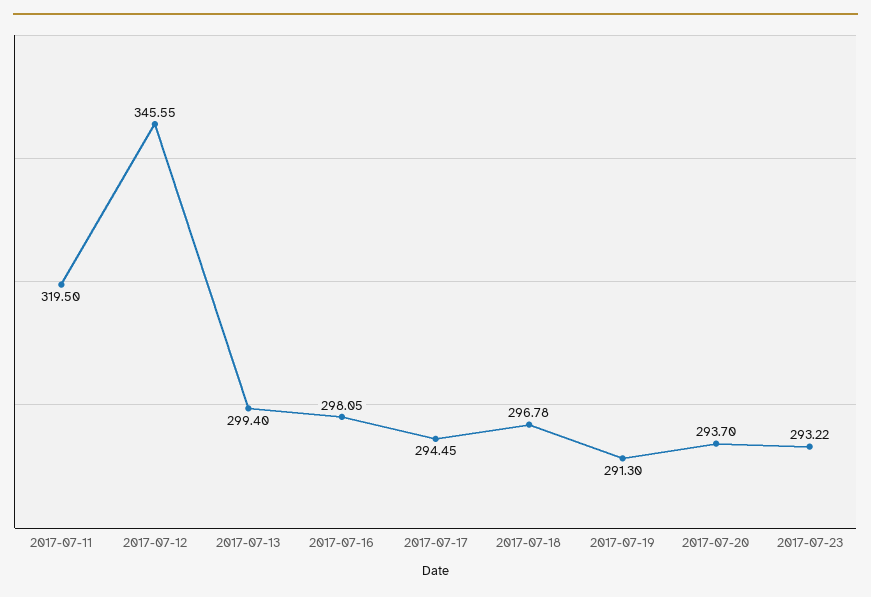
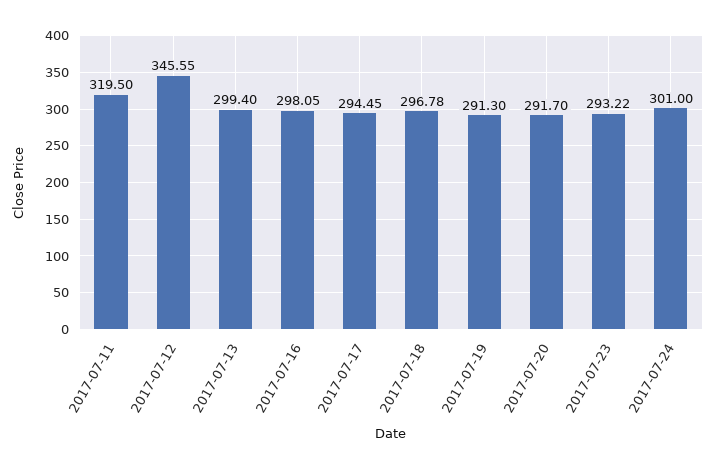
2017-07-20: 293.7 -> 291.7
2017-07-24: none -> 301

